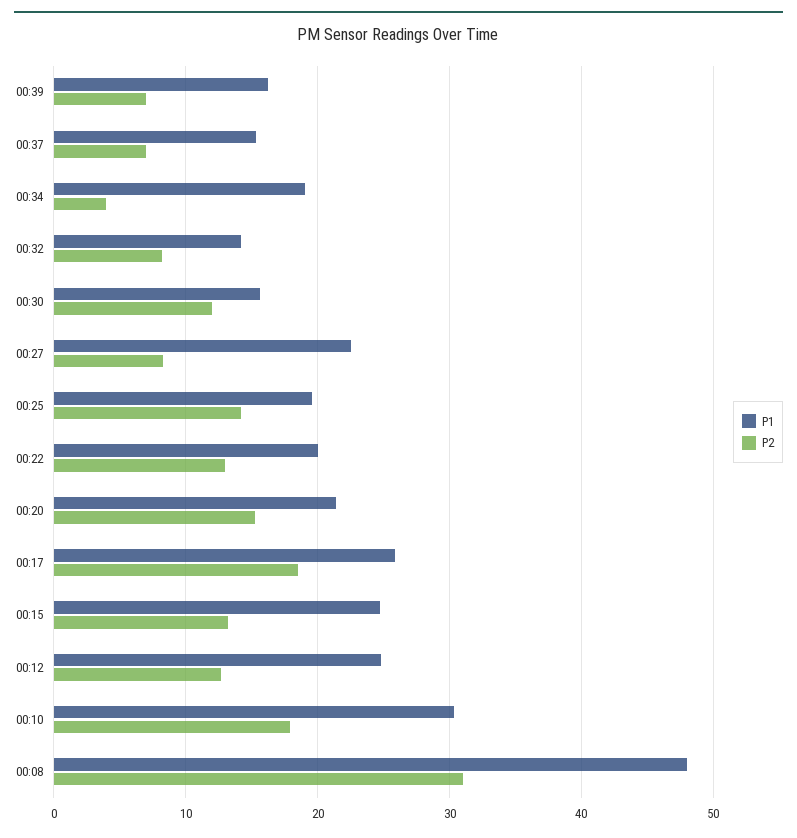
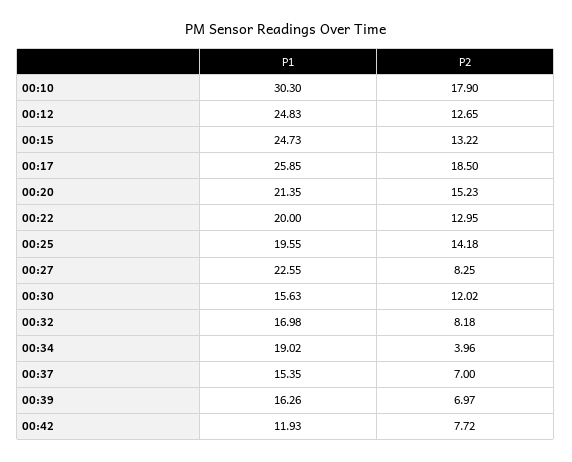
P1, 00:32: 14 -> 16.98
P1, 00:08: 48 -> none
P2, 00:08: 31 -> none
P1, 00:42: none -> 11.93
P2, 00:42: none -> 7.72

